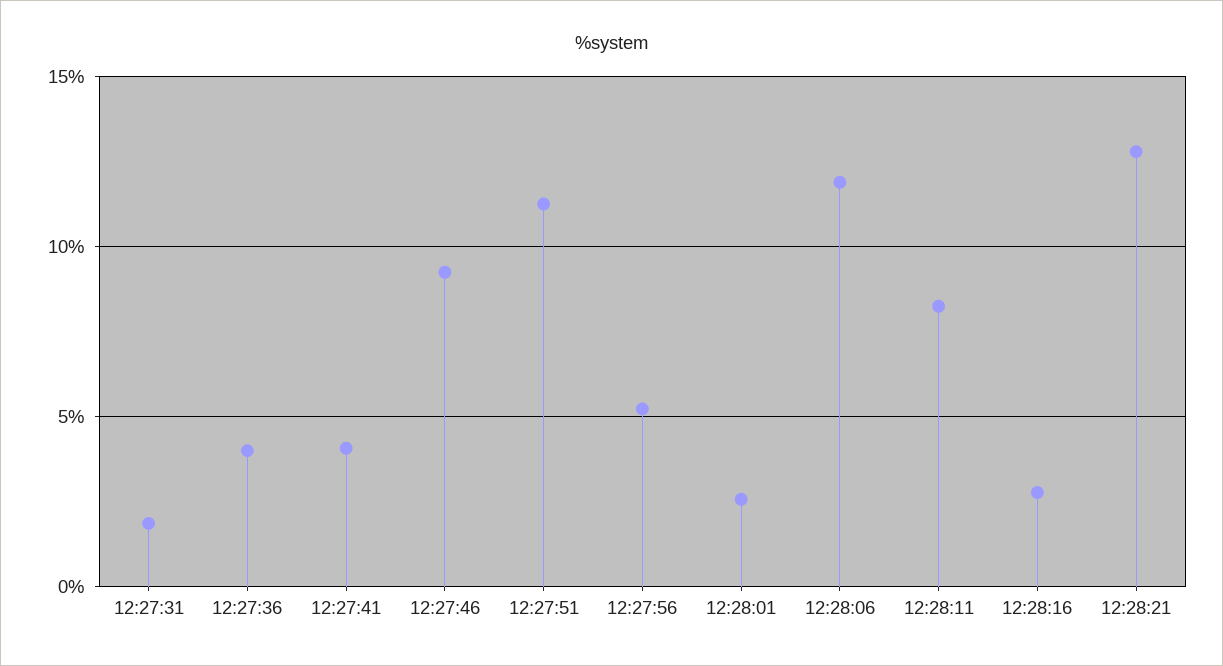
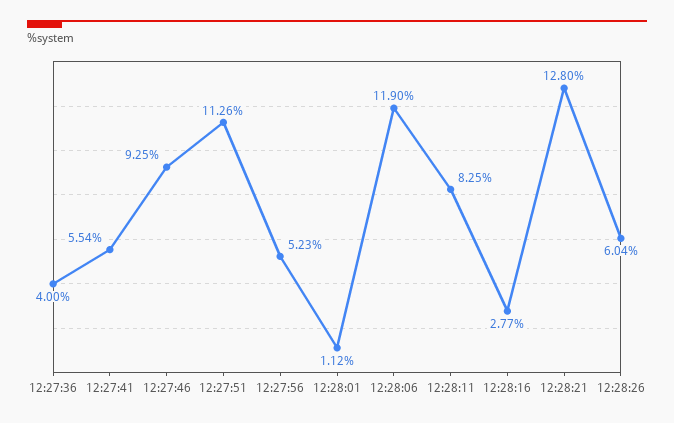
12:27:31: 2 -> none
12:27:41: 4 -> 5.54
12:28:01: 2.5 -> 1.12
12:28:26: none -> 6.04

